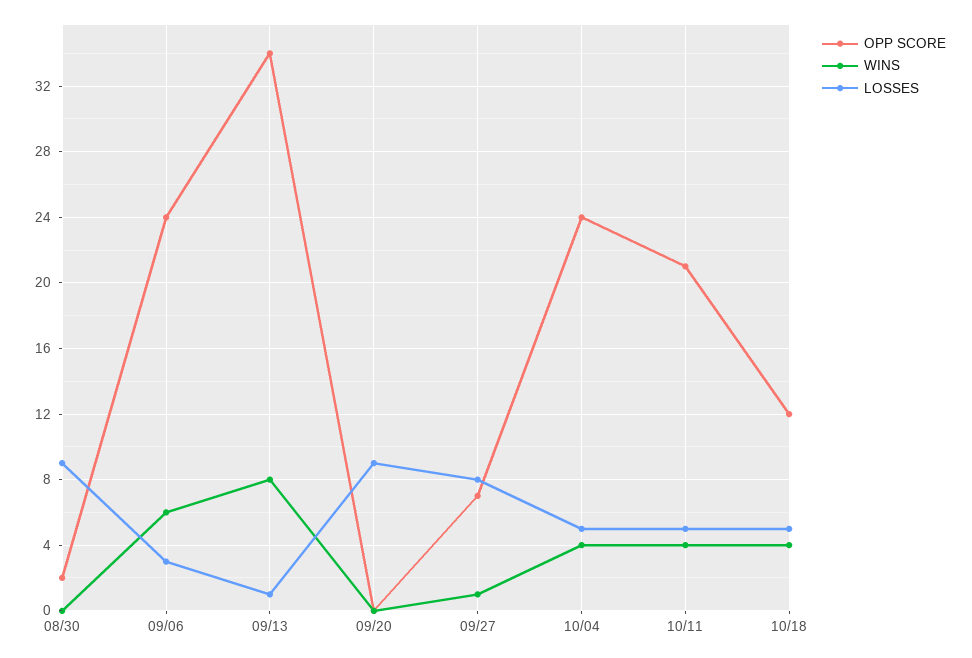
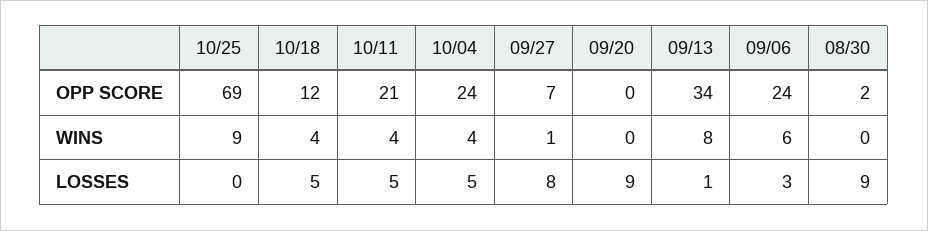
OPP SCORE, 10/25: none -> 69
WINS, 10/25: none -> 9
LOSSES, 10/25: none -> 0

